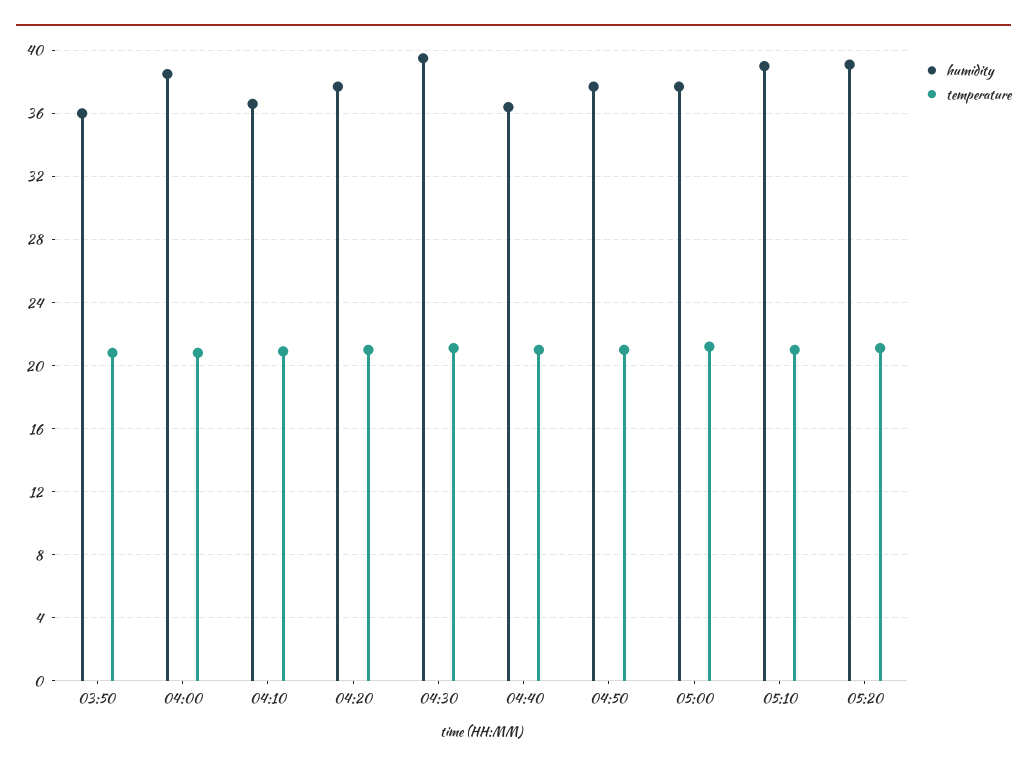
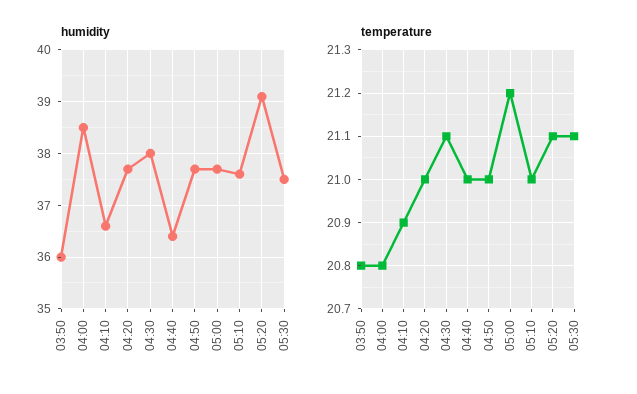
humidity, 04:30: 39.5 -> 38
humidity, 05:10: 39 -> 37.5
humidity, 05:30: none -> 37.5
temperature, 05:30: none -> 21.1

